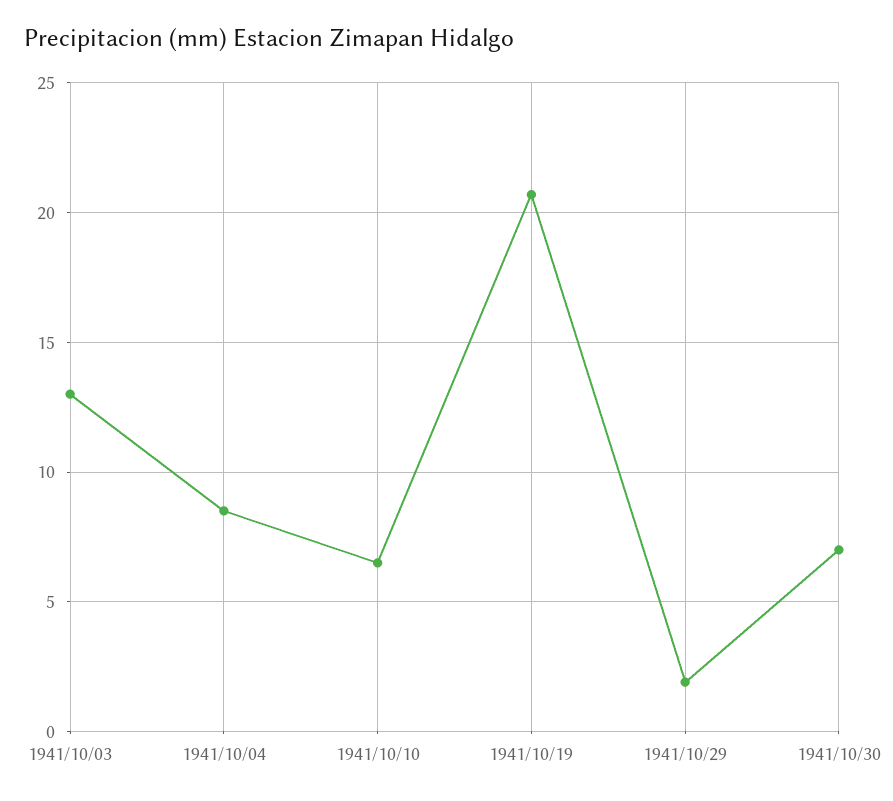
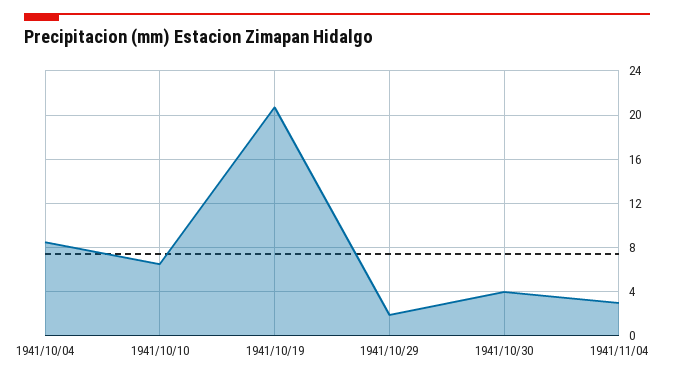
1941/10/03: 13 -> none
1941/10/30: 7 -> 4
1941/11/04: none -> 3

